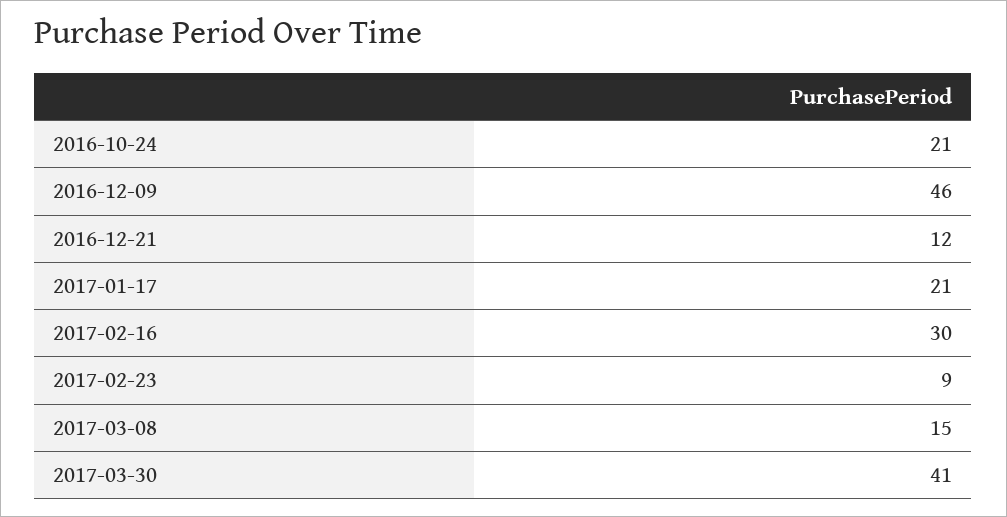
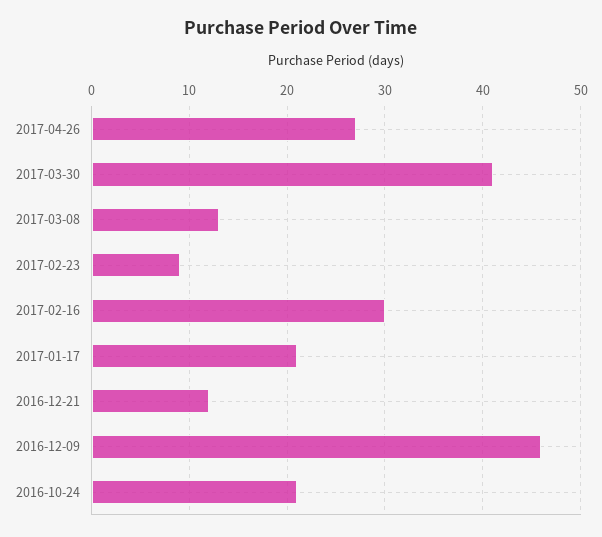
2017-03-08: 15 -> 13
2017-04-26: none -> 27

